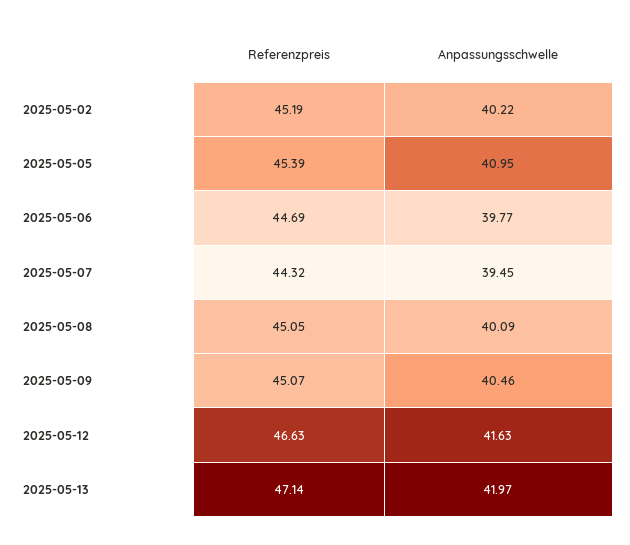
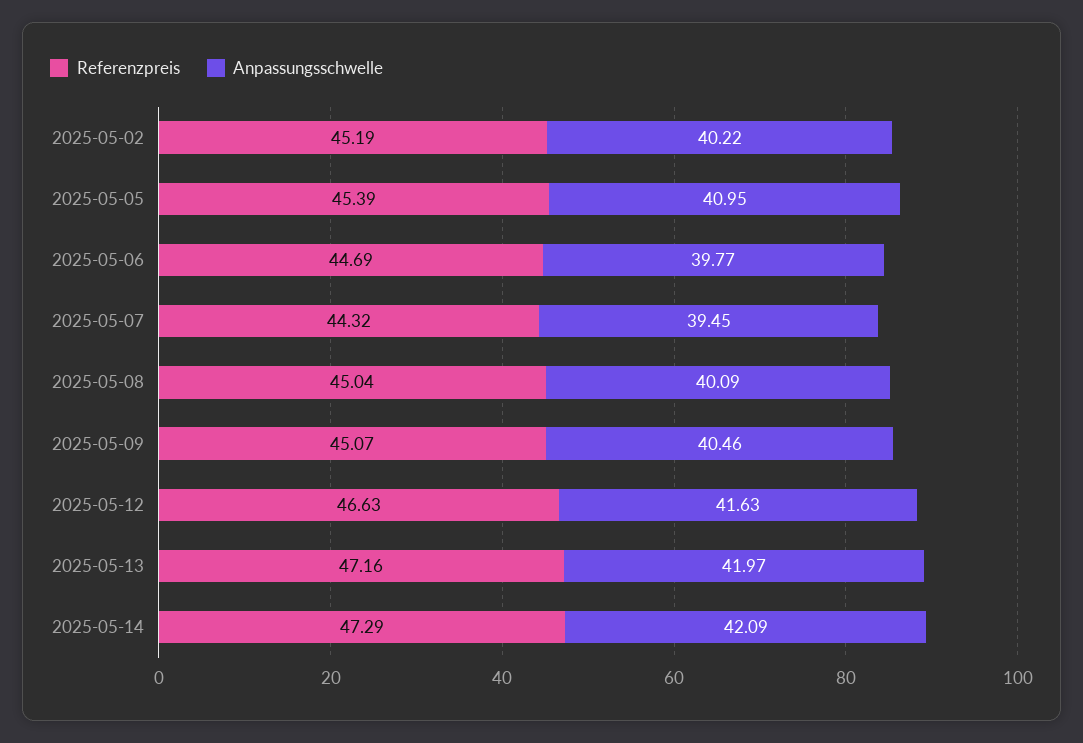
Referenzpreis, 2025-05-08: 45.05 -> 45.04
Referenzpreis, 2025-05-13: 47.14 -> 47.16
Referenzpreis, 2025-05-14: none -> 47.29
Anpassungsschwelle, 2025-05-14: none -> 42.09

